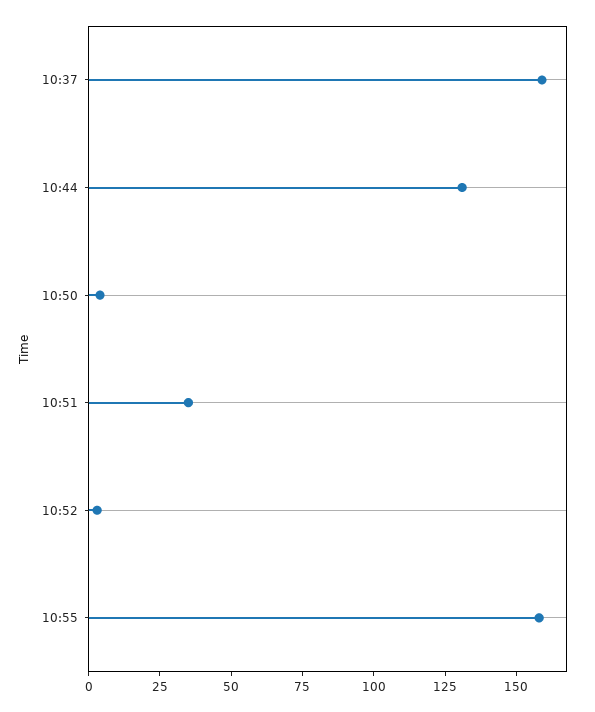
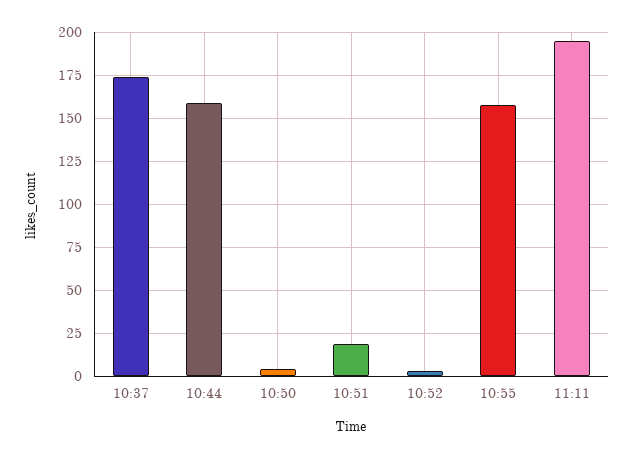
10:37: 160 -> 175
10:44: 130 -> 160
10:51: 35 -> 20
11:11: none -> 195

